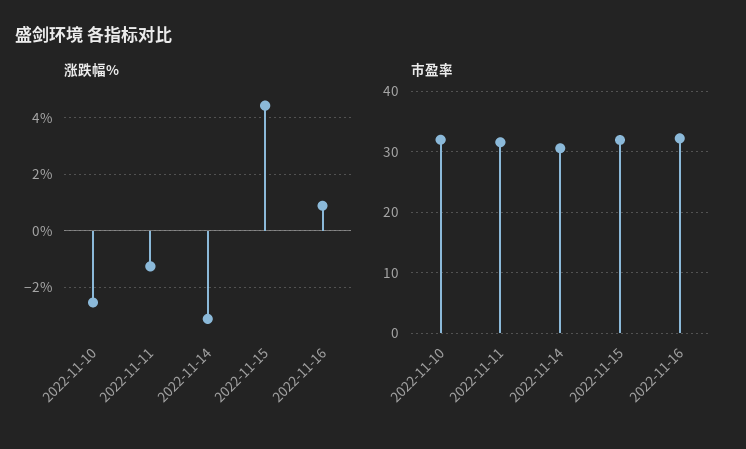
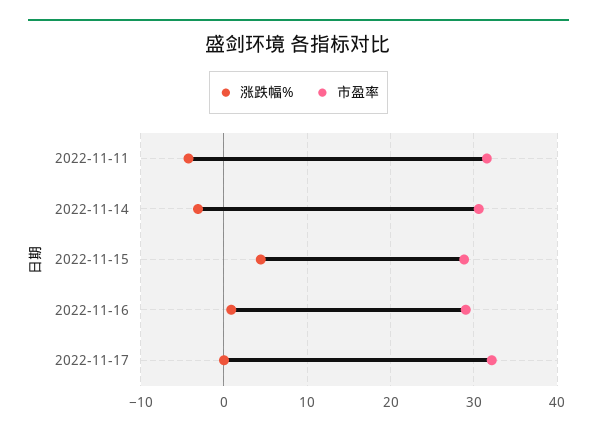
涨跌幅%, 2022-11-10: -2.5 -> none
涨跌幅%, 2022-11-11: -1.25 -> -4
市盈率, 2022-11-10: 32 -> none
市盈率, 2022-11-15: 32 -> 29
市盈率, 2022-11-16: 32 -> 29
涨跌幅%, 2022-11-17: none -> 0
市盈率, 2022-11-17: none -> 32

